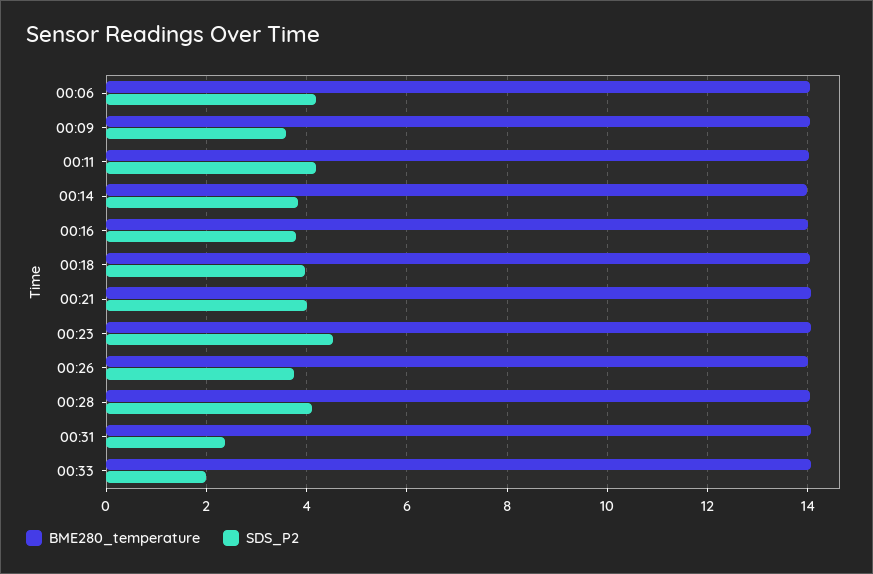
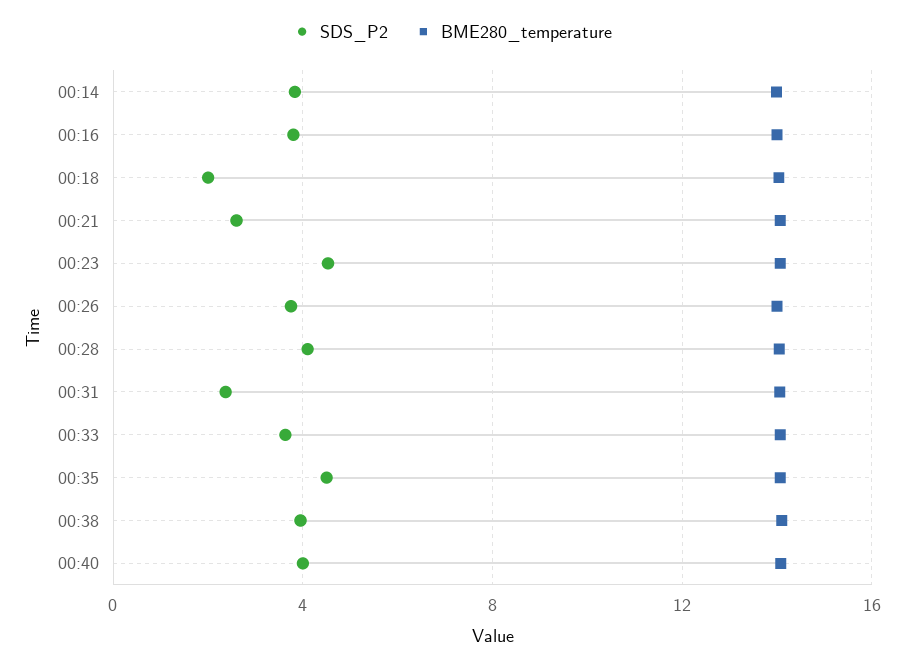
BME280_temperature, 00:06: 14 -> none
SDS_P2, 00:06: 4.2 -> none
BME280_temperature, 00:09: 14 -> none
SDS_P2, 00:09: 3.6 -> none
BME280_temperature, 00:11: 14 -> none
SDS_P2, 00:11: 4.2 -> none
SDS_P2, 00:18: 4 -> 2
SDS_P2, 00:21: 4 -> 2.5
SDS_P2, 00:33: 2 -> 3.5
SDS_P2, 00:35: none -> 4.5
BME280_temperature, 00:35: none -> 14
SDS_P2, 00:38: none -> 4
BME280_temperature, 00:38: none -> 14
SDS_P2, 00:40: none -> 4
BME280_temperature, 00:40: none -> 14

